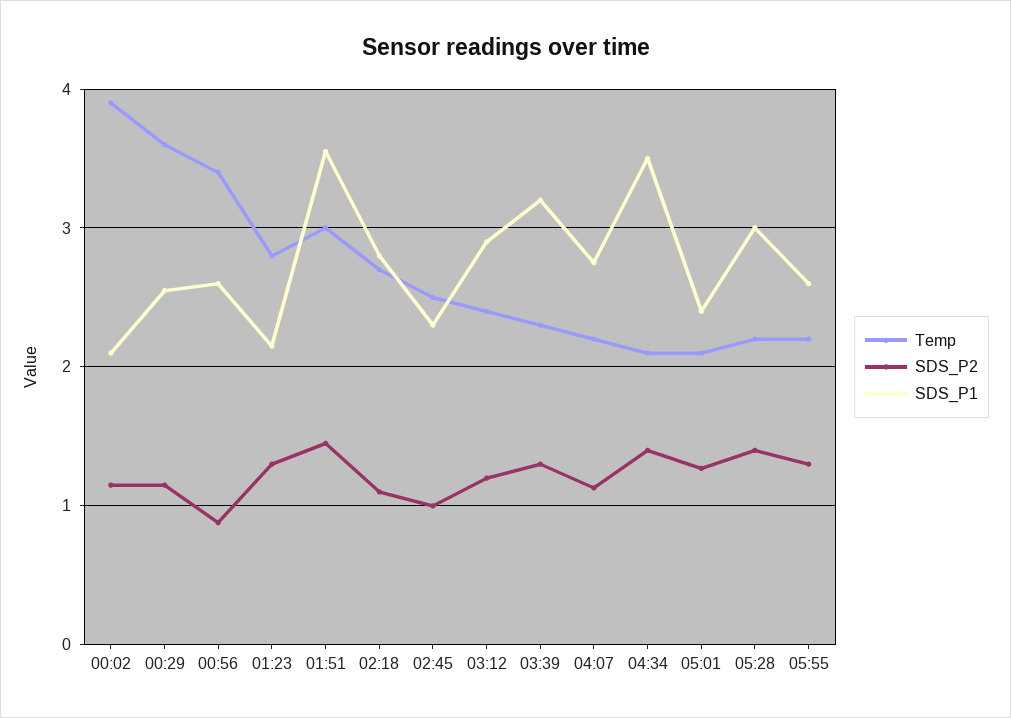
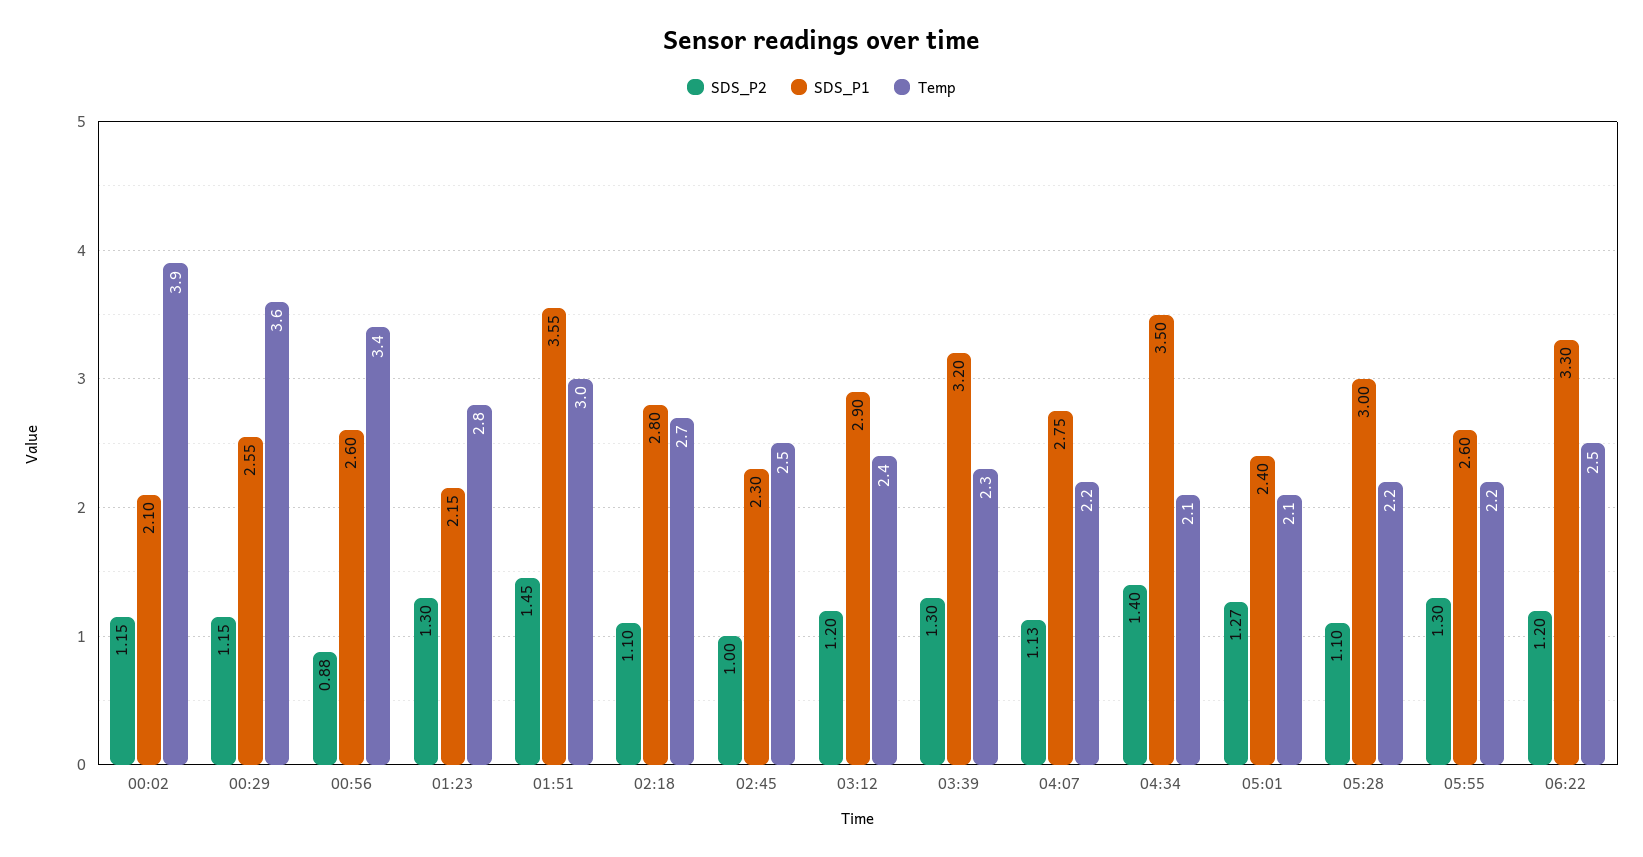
SDS_P2, 05:28: 1.4 -> 1.1
SDS_P2, 06:22: none -> 1.2
SDS_P1, 06:22: none -> 3.3
Temp, 06:22: none -> 2.5

